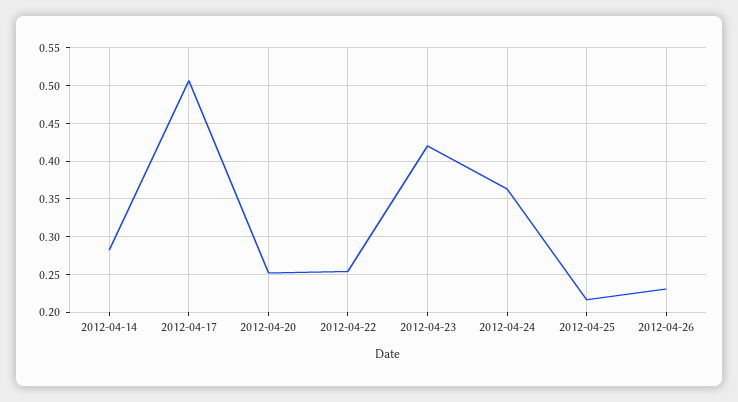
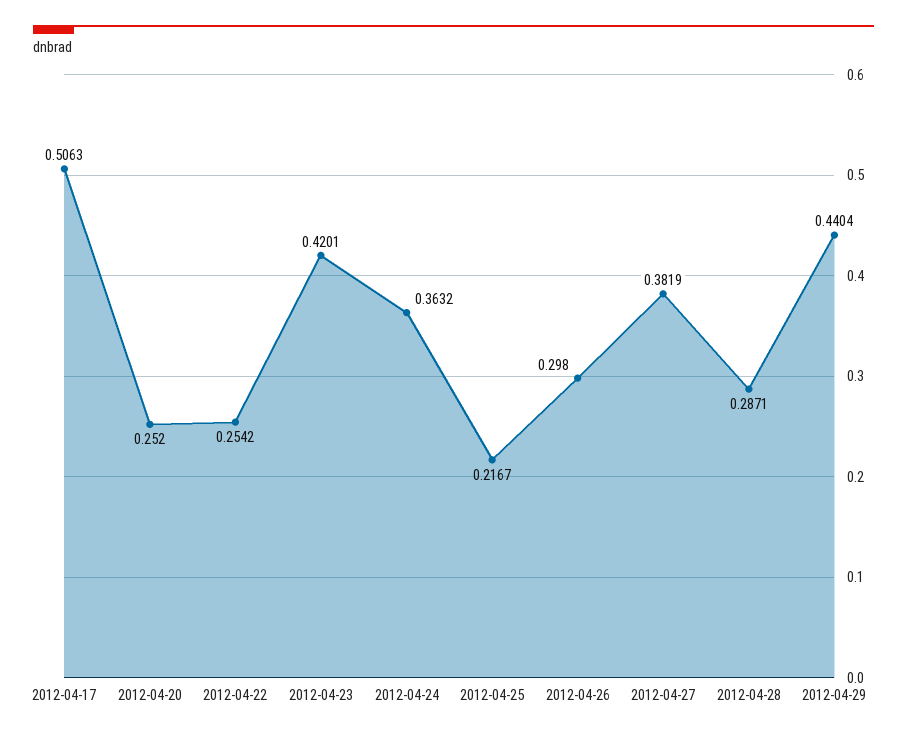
2012-04-14: 0.28 -> none
2012-04-26: 0.23 -> 0.298
2012-04-27: none -> 0.3819
2012-04-28: none -> 0.2871
2012-04-29: none -> 0.4404

